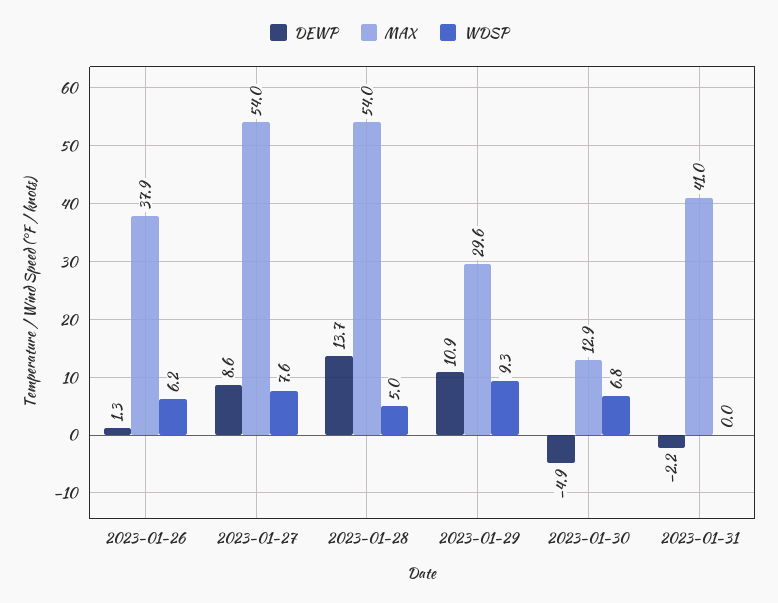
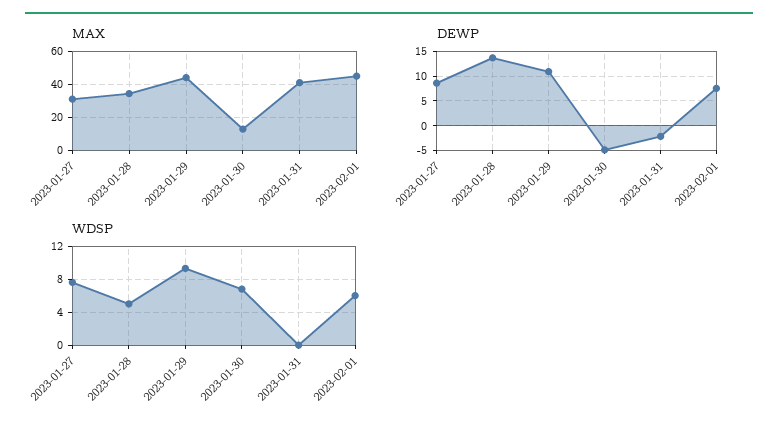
DEWP, 2023-01-26: 1.3 -> none
MAX, 2023-01-26: 37.9 -> none
WDSP, 2023-01-26: 6.2 -> none
MAX, 2023-01-27: 54 -> 30
MAX, 2023-01-28: 54 -> 35
MAX, 2023-01-29: 29.6 -> 45
MAX, 2023-02-01: none -> 45
DEWP, 2023-02-01: none -> 7.5
WDSP, 2023-02-01: none -> 6

